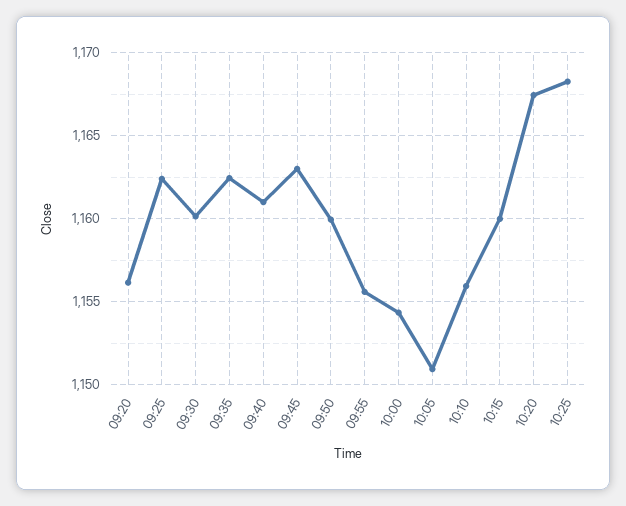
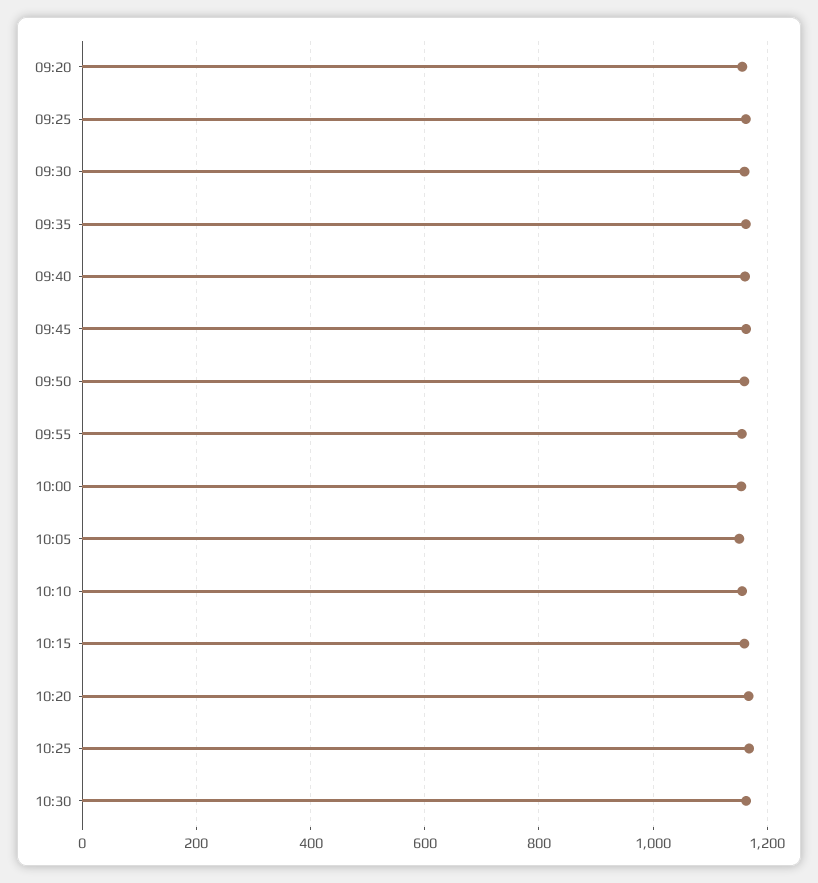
10:30: none -> 1160

